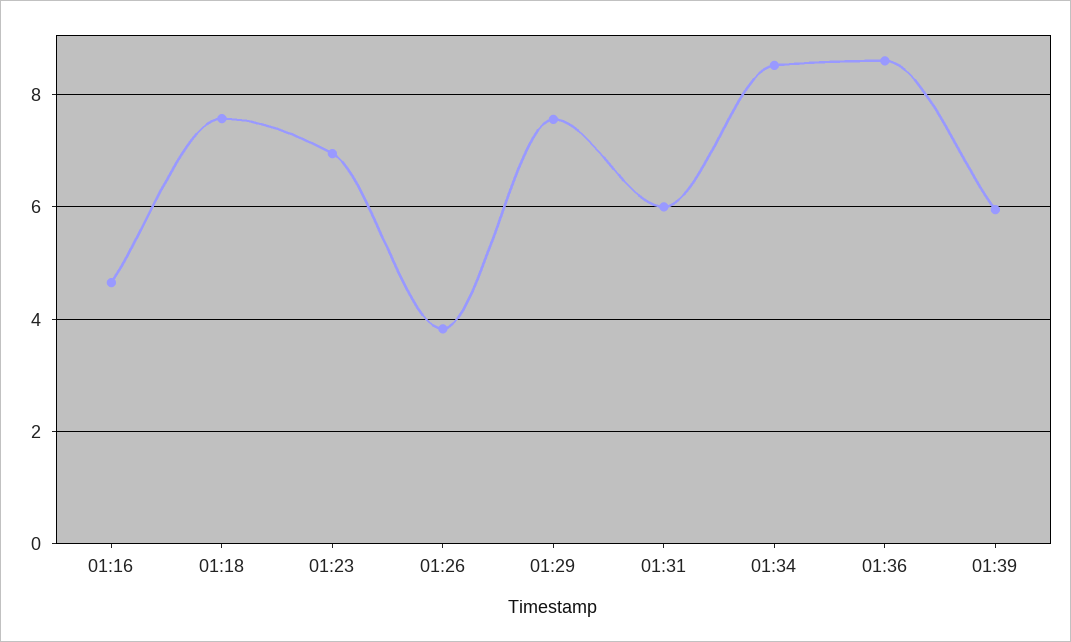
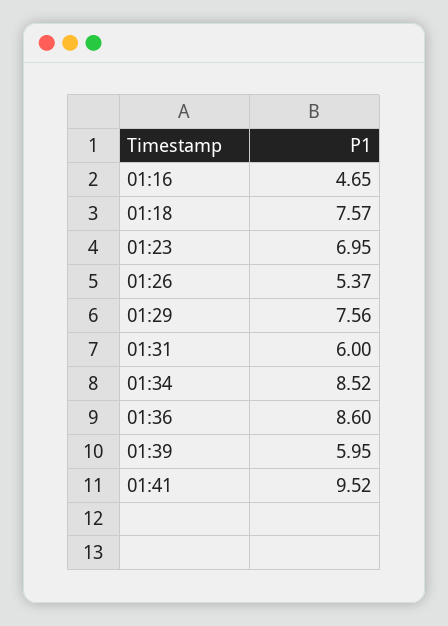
01:26: 3.8 -> 5.37
01:41: none -> 9.52

